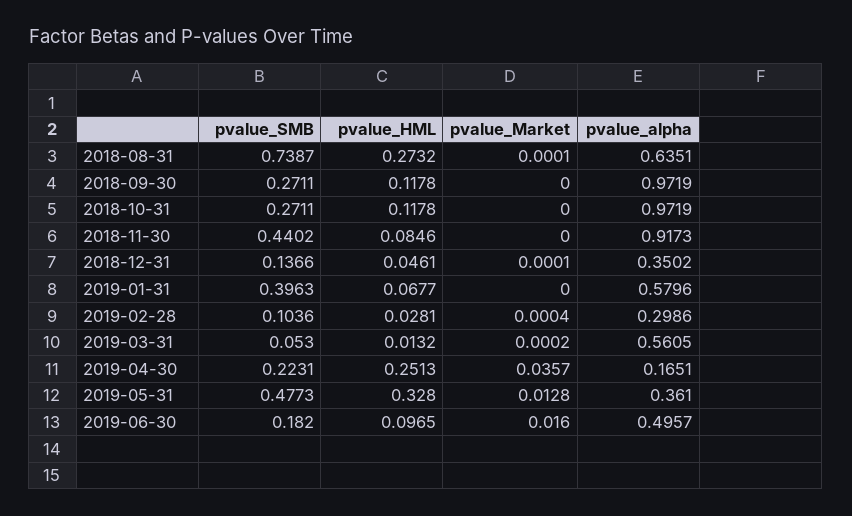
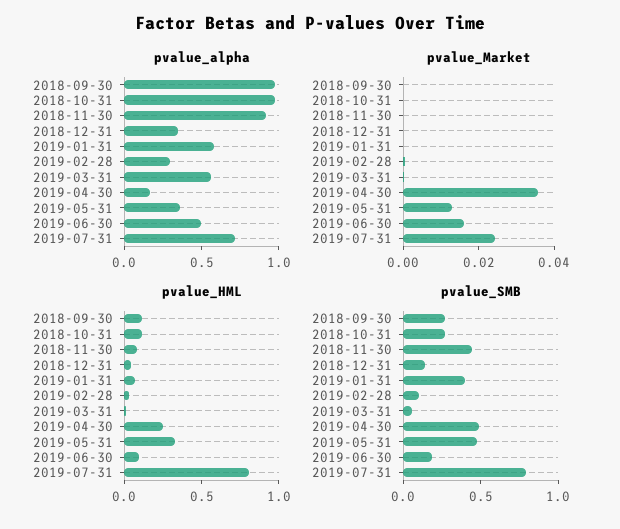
pvalue_SMB, 2018-08-31: 0.7387 -> none
pvalue_HML, 2018-08-31: 0.2732 -> none
pvalue_Market, 2018-08-31: 0.0001 -> none
pvalue_alpha, 2018-08-31: 0.6351 -> none
pvalue_SMB, 2019-04-30: 0.2231 -> 0.5
pvalue_alpha, 2019-07-31: none -> 0.7
pvalue_Market, 2019-07-31: none -> 0.025
pvalue_HML, 2019-07-31: none -> 0.8
pvalue_SMB, 2019-07-31: none -> 0.8

